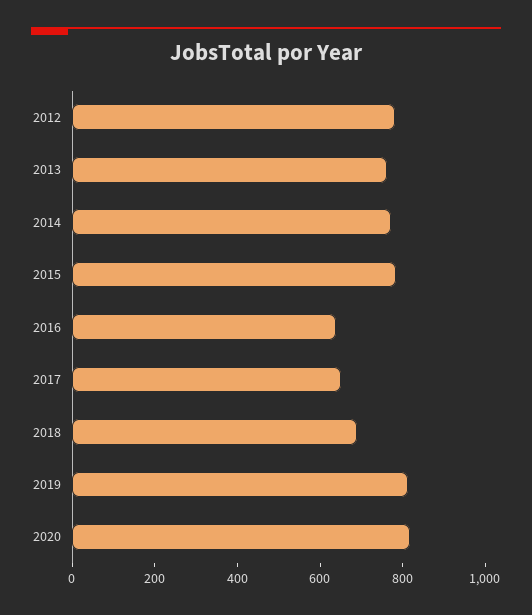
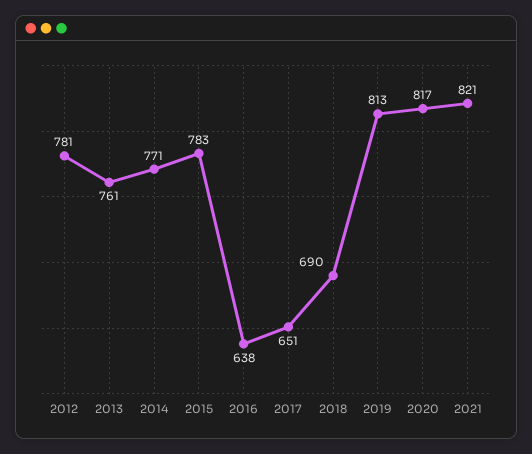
2021: none -> 821

